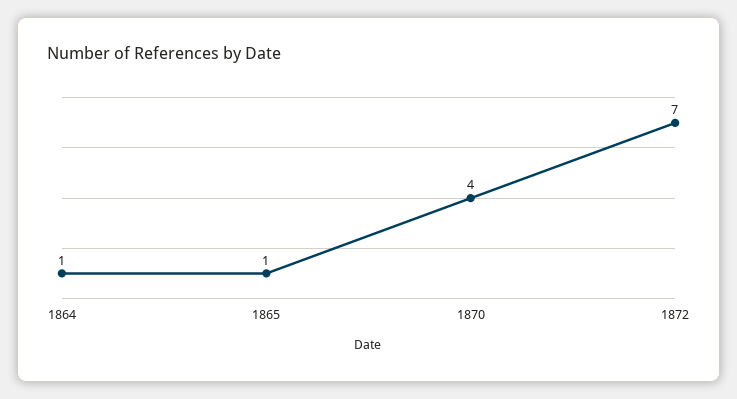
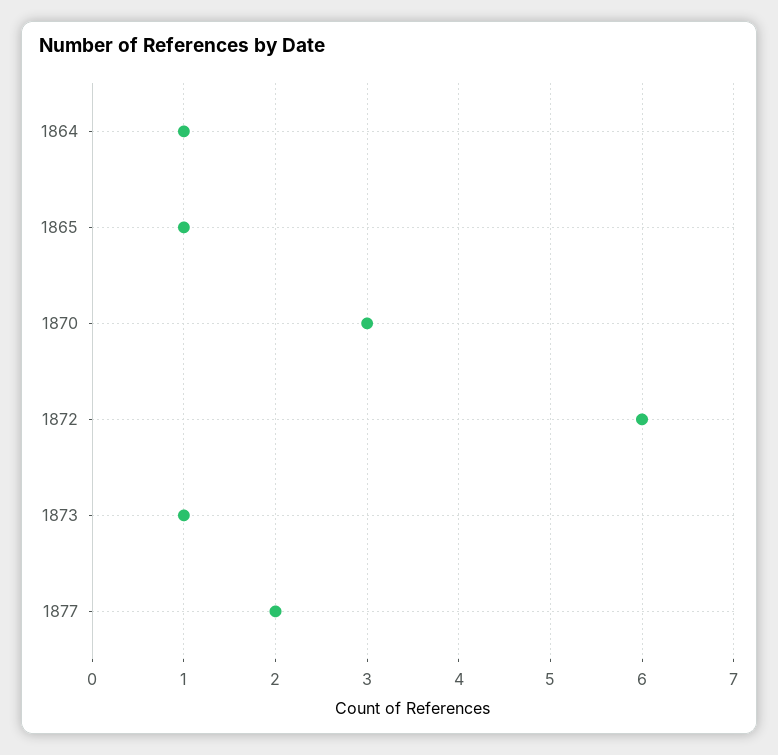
1870: 4 -> 3
1872: 7 -> 6
1873: none -> 1
1877: none -> 2

